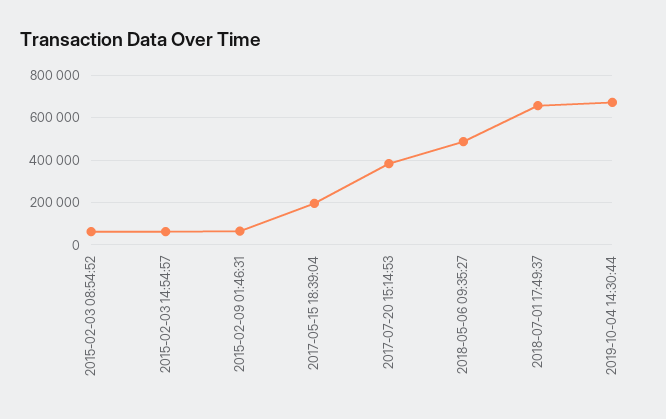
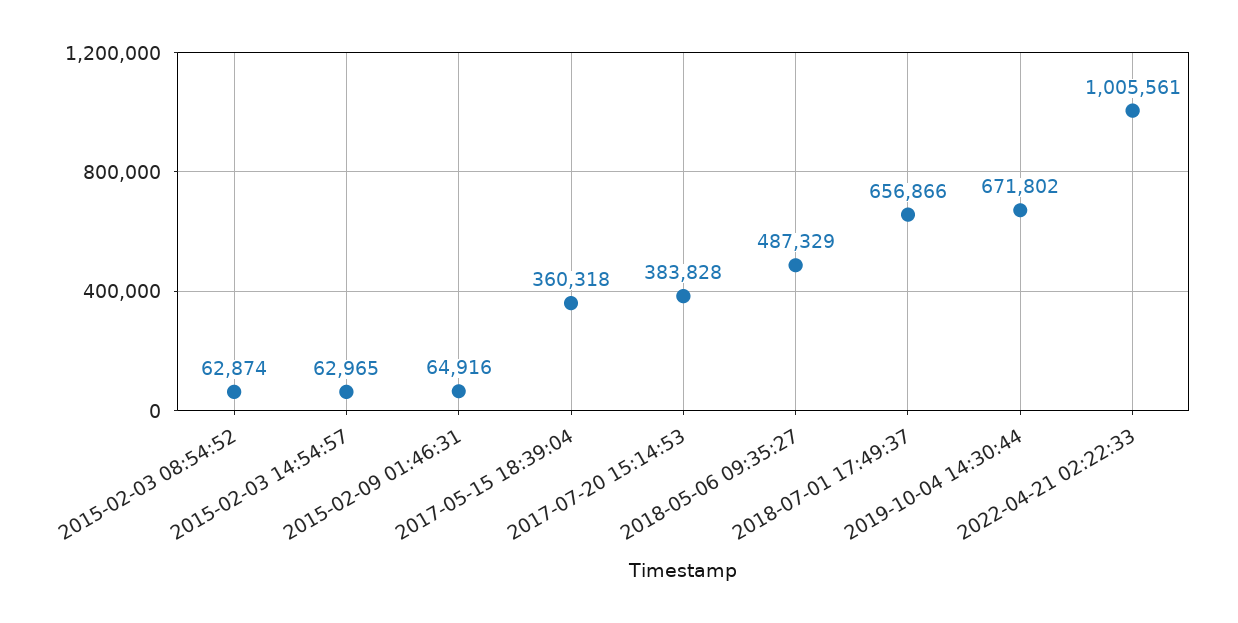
2017-05-15 18:39:04: 200000 -> 360318
2022-04-21 02:22:33: none -> 1005561

